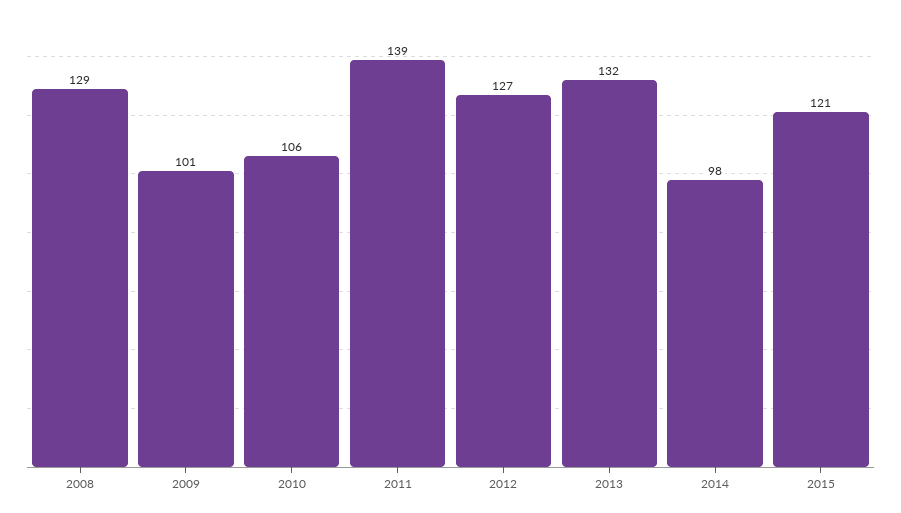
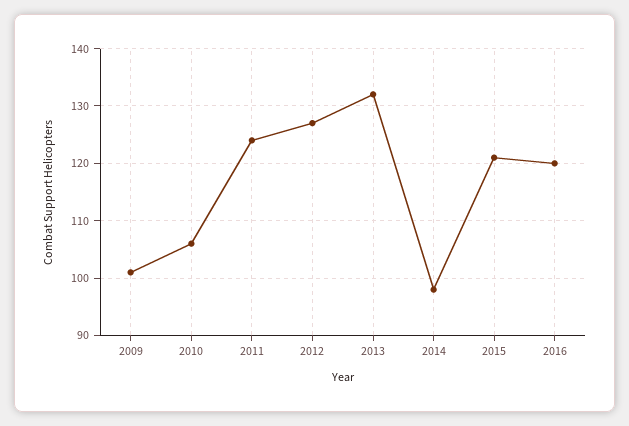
2008: 129 -> none
2011: 139 -> 125
2016: none -> 120

